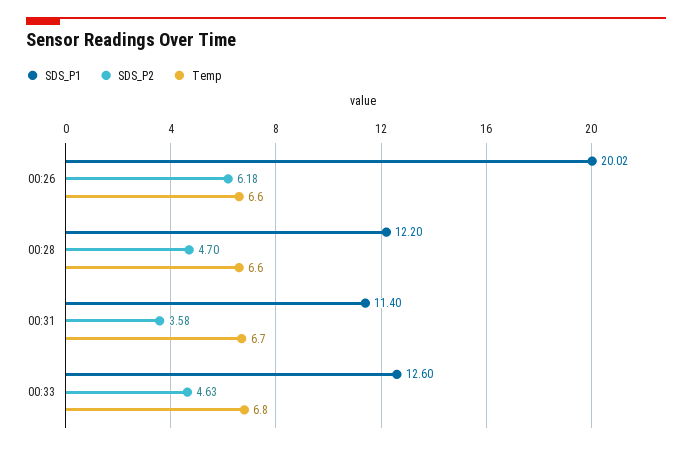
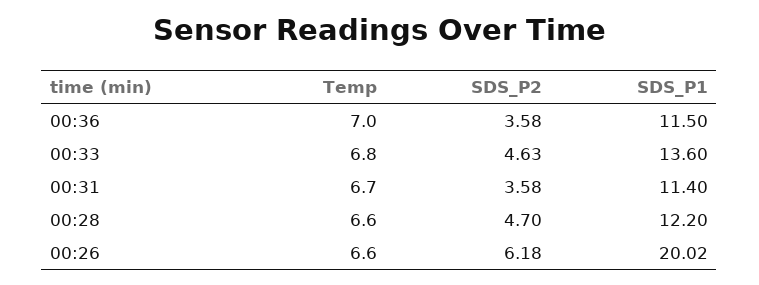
SDS_P1, 00:33: 12.6 -> 13.6
Temp, 00:36: none -> 7
SDS_P2, 00:36: none -> 3.58
SDS_P1, 00:36: none -> 11.5

